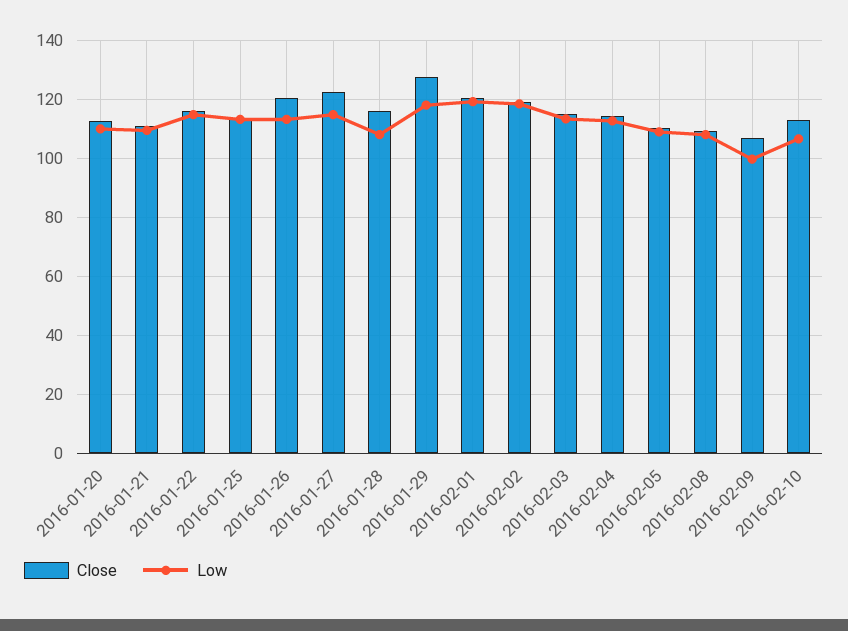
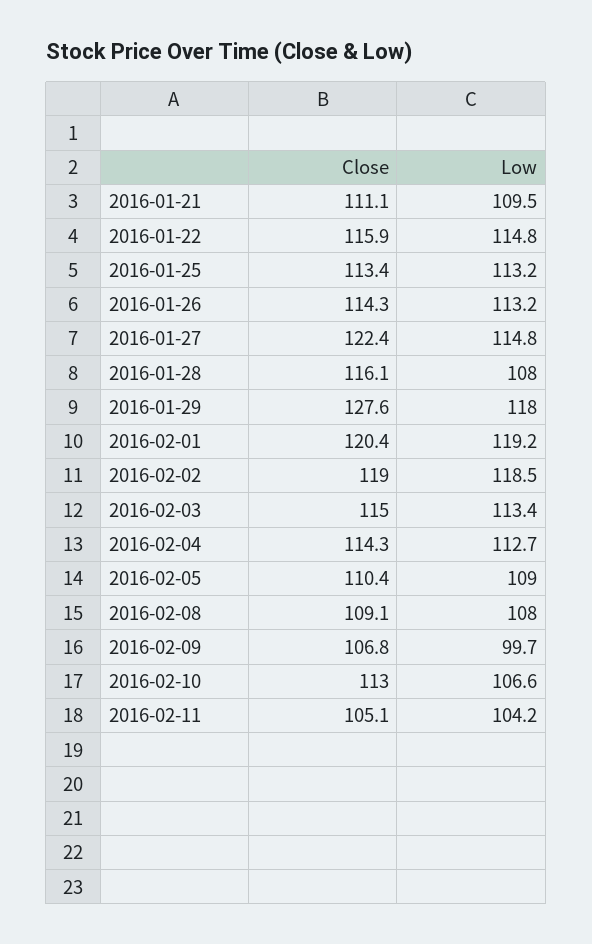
Close, 2016-01-20: 112.5 -> none
Low, 2016-01-20: 110 -> none
Close, 2016-01-26: 120 -> 114.3
Close, 2016-02-11: none -> 105.1
Low, 2016-02-11: none -> 104.2

